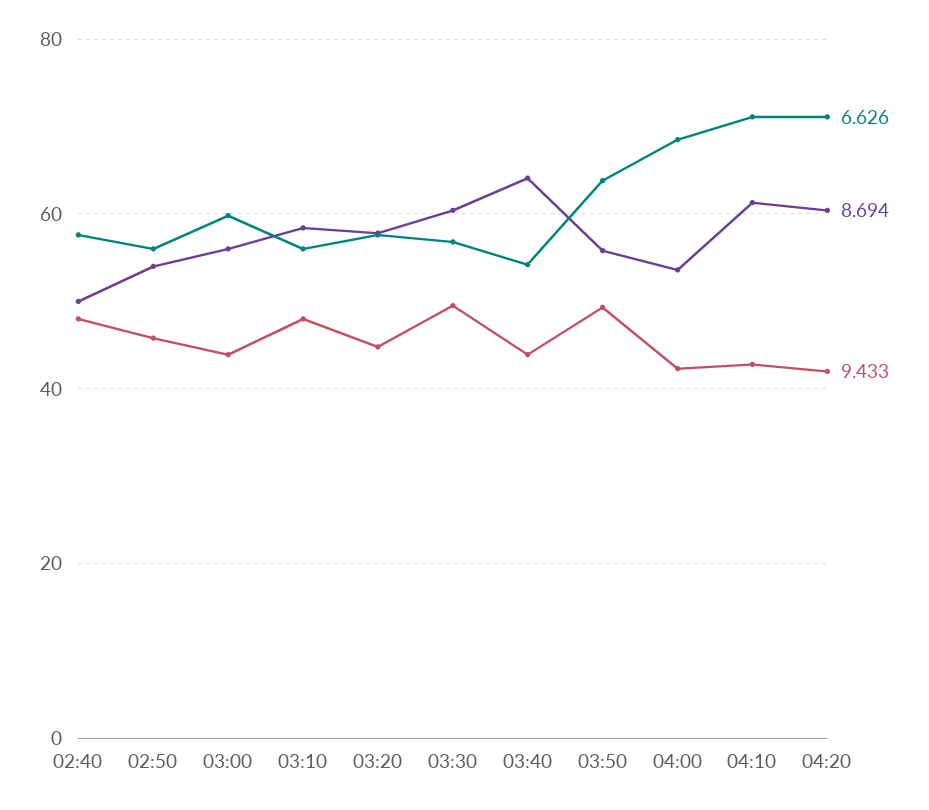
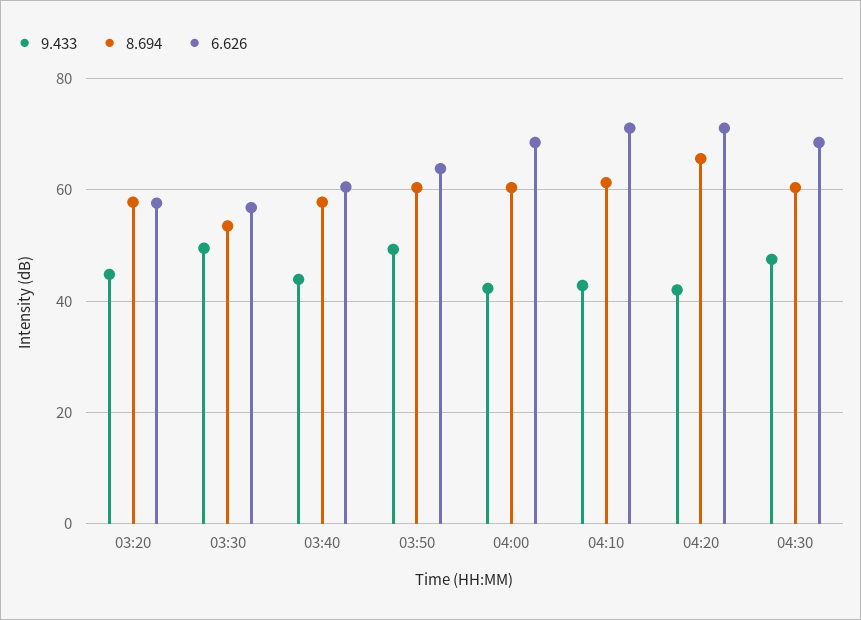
6.626, 02:40: 58 -> none
8.694, 02:40: 50 -> none
9.433, 02:40: 48 -> none
6.626, 02:50: 56 -> none
8.694, 02:50: 54 -> none
9.433, 02:50: 46 -> none
6.626, 03:00: 60 -> none
8.694, 03:00: 56 -> none
9.433, 03:00: 44 -> none
6.626, 03:10: 56 -> none
8.694, 03:10: 58 -> none
9.433, 03:10: 48 -> none
8.694, 03:30: 60 -> 54
6.626, 03:40: 54 -> 60
8.694, 03:40: 64 -> 58
8.694, 03:50: 56 -> 60
8.694, 04:00: 54 -> 60
8.694, 04:20: 60 -> 66
9.433, 04:30: none -> 48
8.694, 04:30: none -> 60
6.626, 04:30: none -> 68

